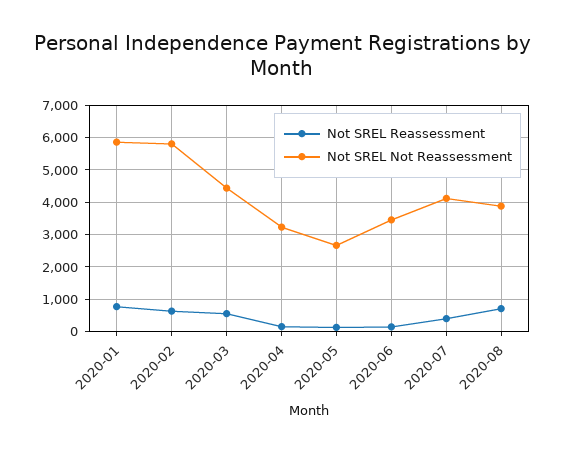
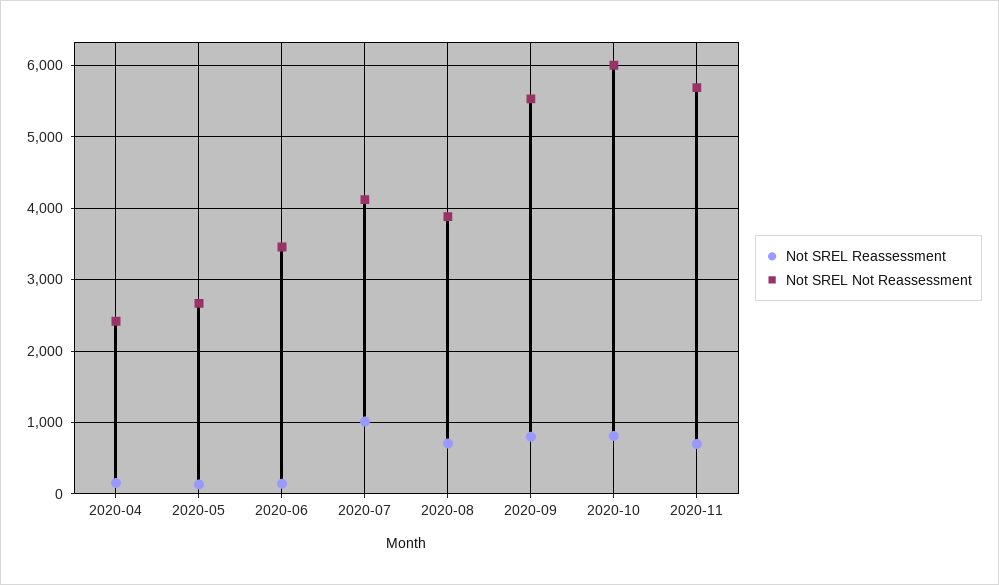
Not SREL Reassessment, 2020-01: 800 -> none
Not SREL Not Reassessment, 2020-01: 5800 -> none
Not SREL Reassessment, 2020-02: 600 -> none
Not SREL Not Reassessment, 2020-02: 5800 -> none
Not SREL Reassessment, 2020-03: 600 -> none
Not SREL Not Reassessment, 2020-03: 4400 -> none
Not SREL Not Reassessment, 2020-04: 3200 -> 2400
Not SREL Reassessment, 2020-07: 400 -> 1000
Not SREL Reassessment, 2020-09: none -> 800
Not SREL Not Reassessment, 2020-09: none -> 5500
Not SREL Reassessment, 2020-10: none -> 800
Not SREL Not Reassessment, 2020-10: none -> 6000
Not SREL Reassessment, 2020-11: none -> 700
Not SREL Not Reassessment, 2020-11: none -> 5700

